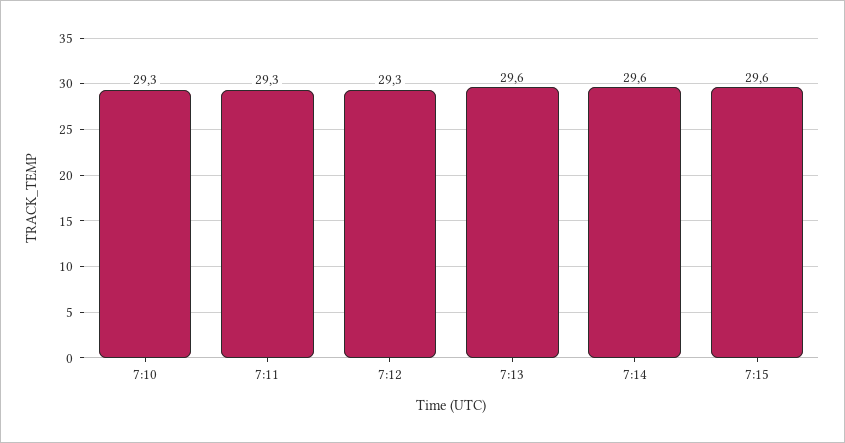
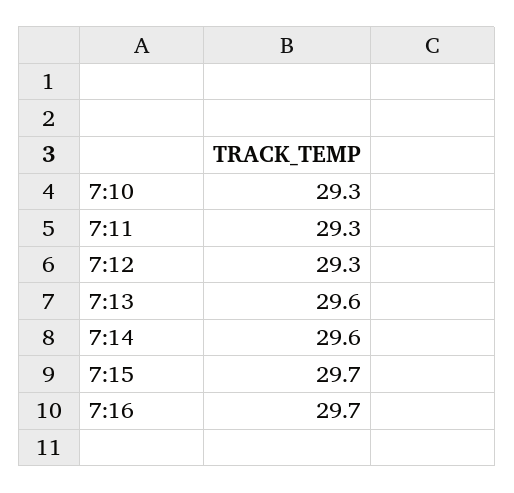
7:15: 29.6 -> 29.7
7:16: none -> 29.7

